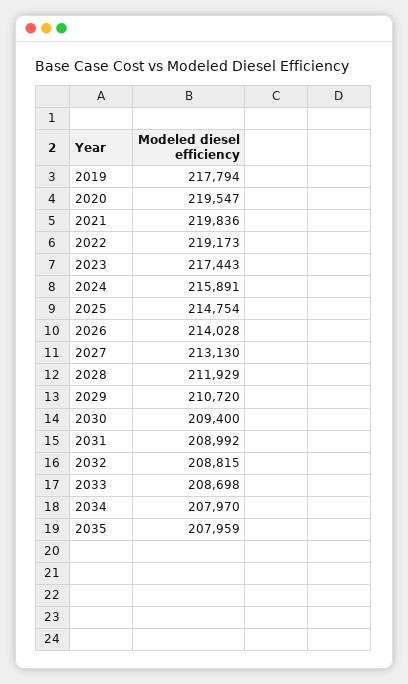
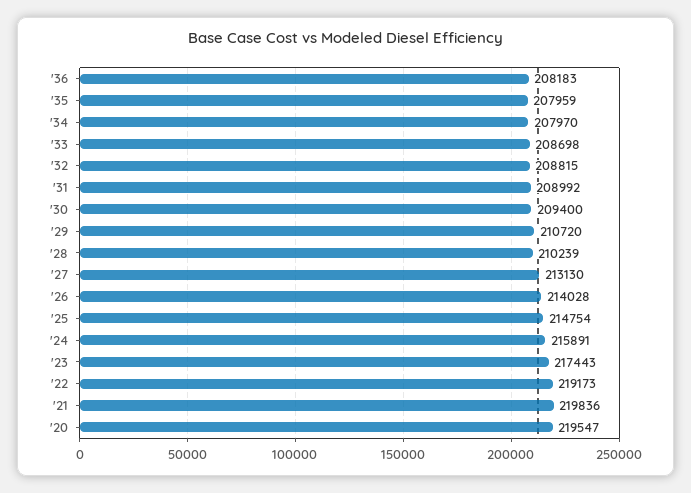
2019: 217794 -> none
2028: 211929 -> 210239
'36: none -> 208183

